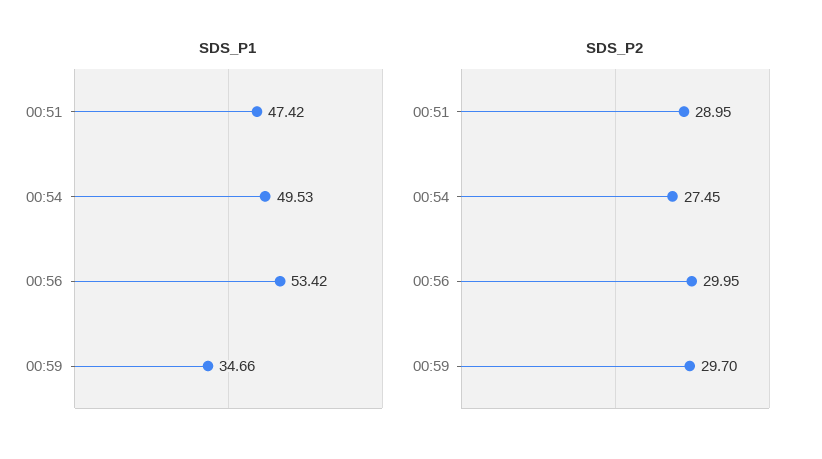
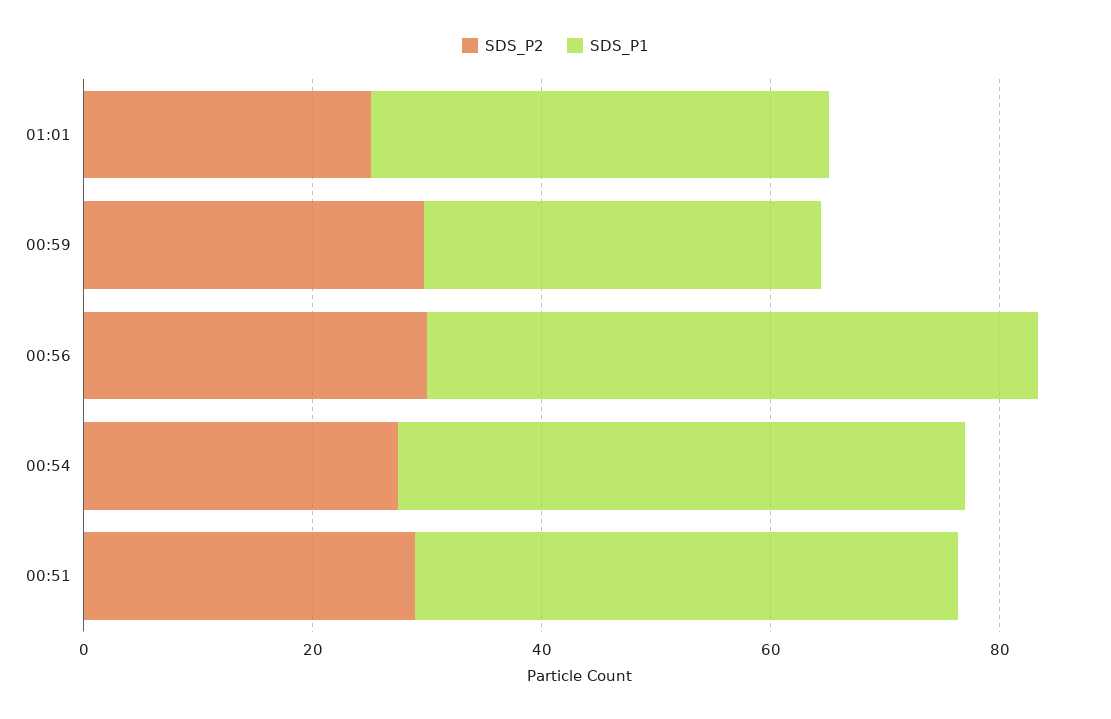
SDS_P2, 01:01: none -> 25
SDS_P1, 01:01: none -> 40

